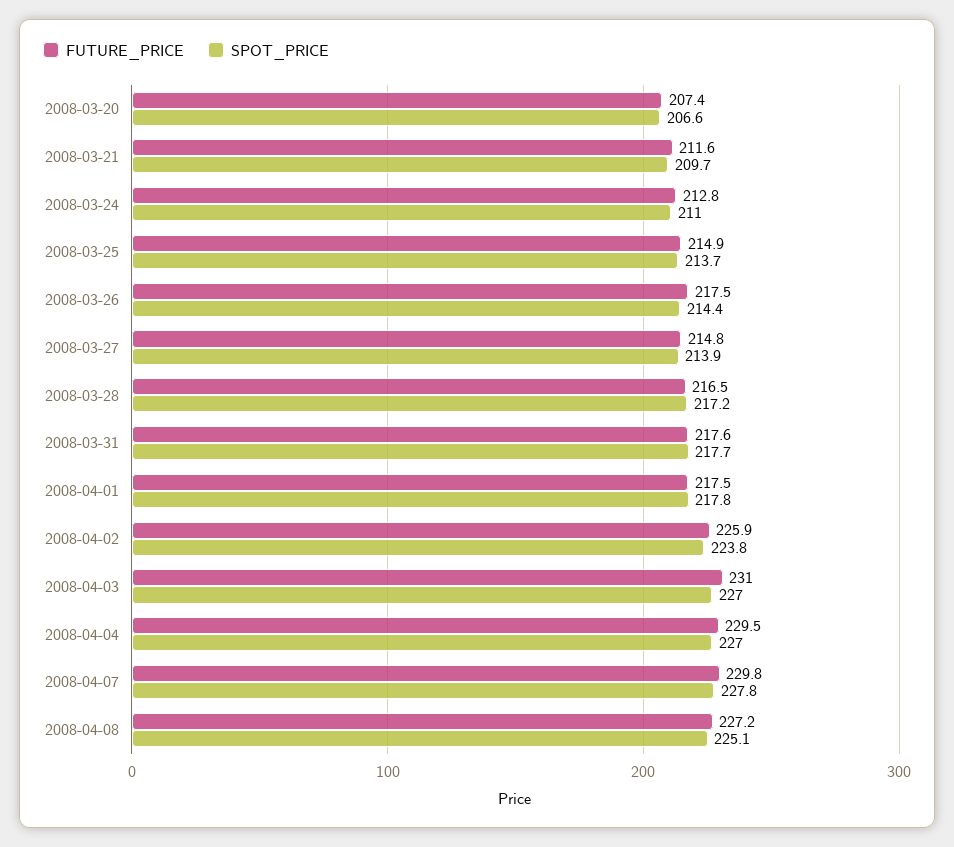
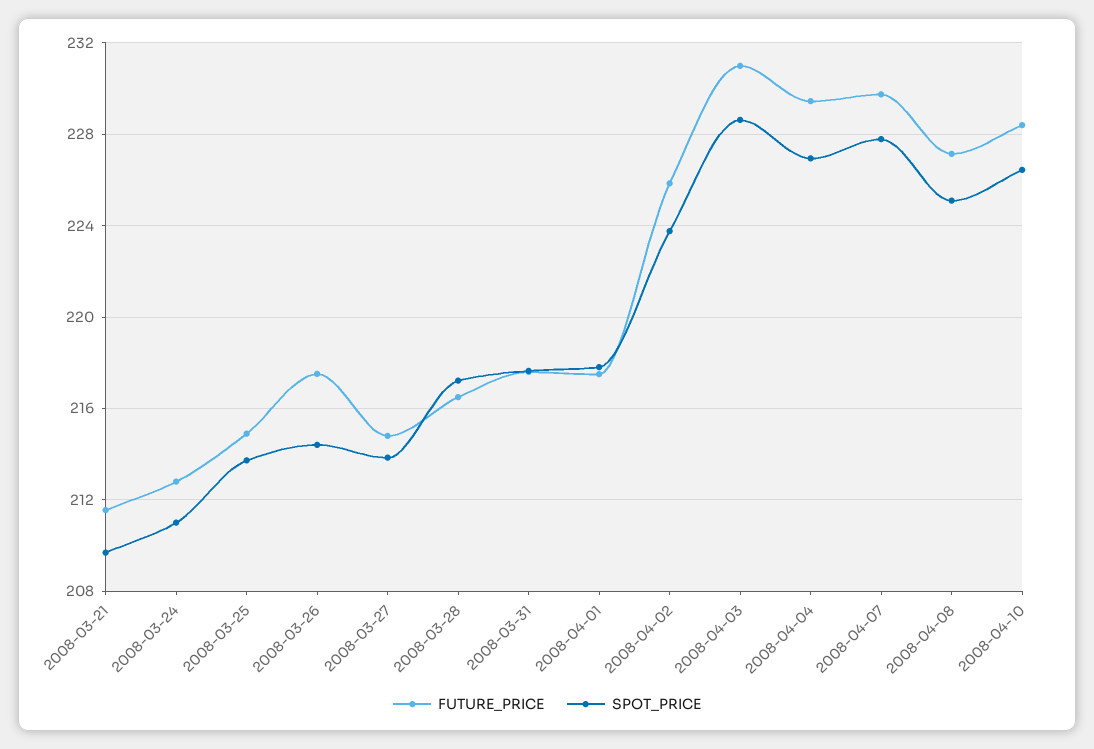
FUTURE_PRICE, 2008-03-20: 207.4 -> none
SPOT_PRICE, 2008-03-20: 206.6 -> none
SPOT_PRICE, 2008-04-03: 227 -> 228.5
FUTURE_PRICE, 2008-04-10: none -> 228.5
SPOT_PRICE, 2008-04-10: none -> 226.5

